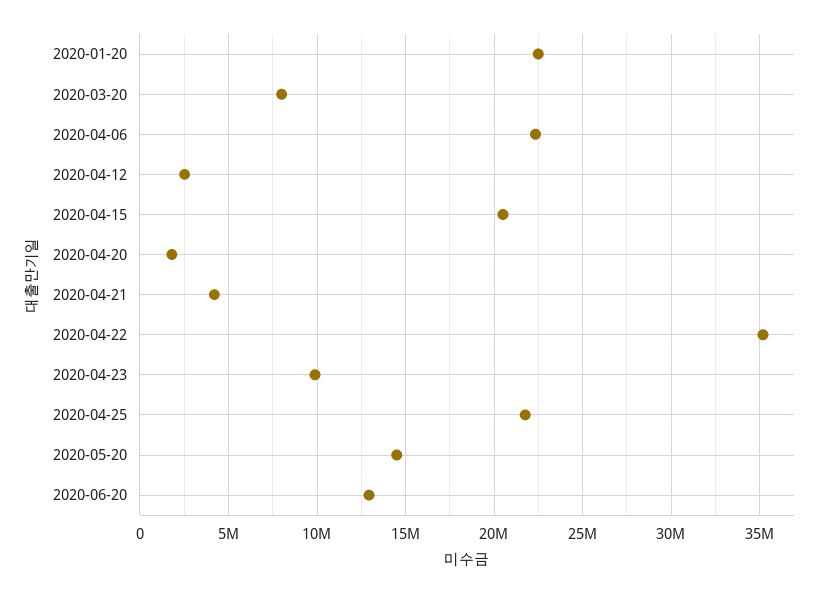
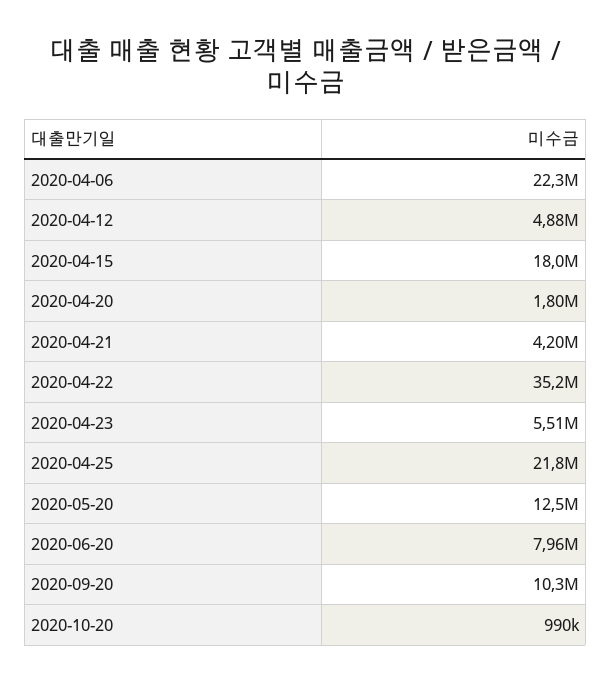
2020-01-20: 22500000 -> none
2020-03-20: 8000000 -> none
2020-04-12: 2500000 -> 4880000
2020-04-15: 20500000 -> 18000000
2020-04-23: 10000000 -> 5510000
2020-05-20: 14500000 -> 12500000
2020-06-20: 13000000 -> 7960000
2020-09-20: none -> 10300000
2020-10-20: none -> 990000

